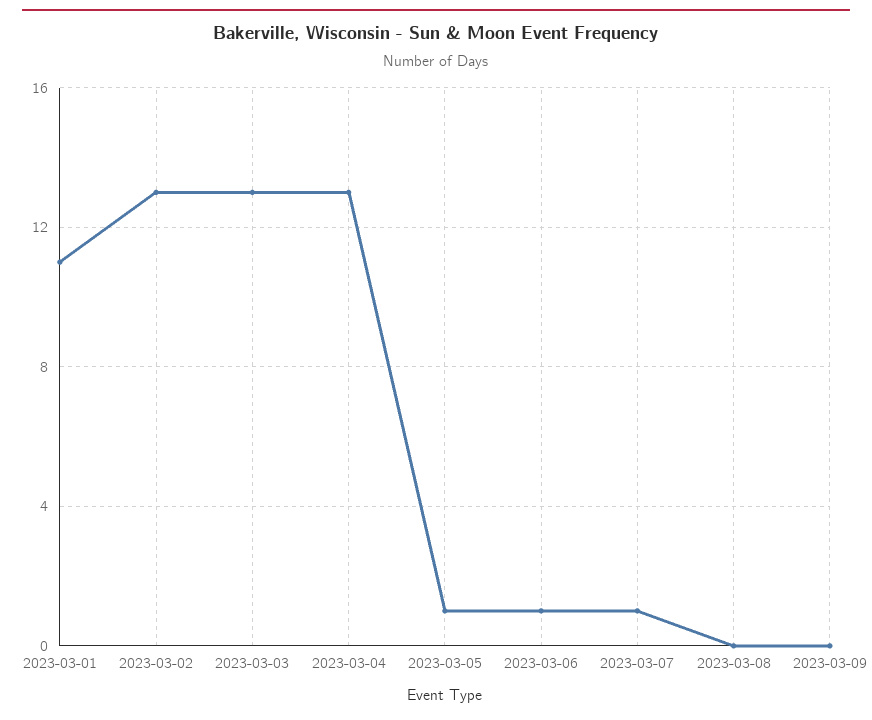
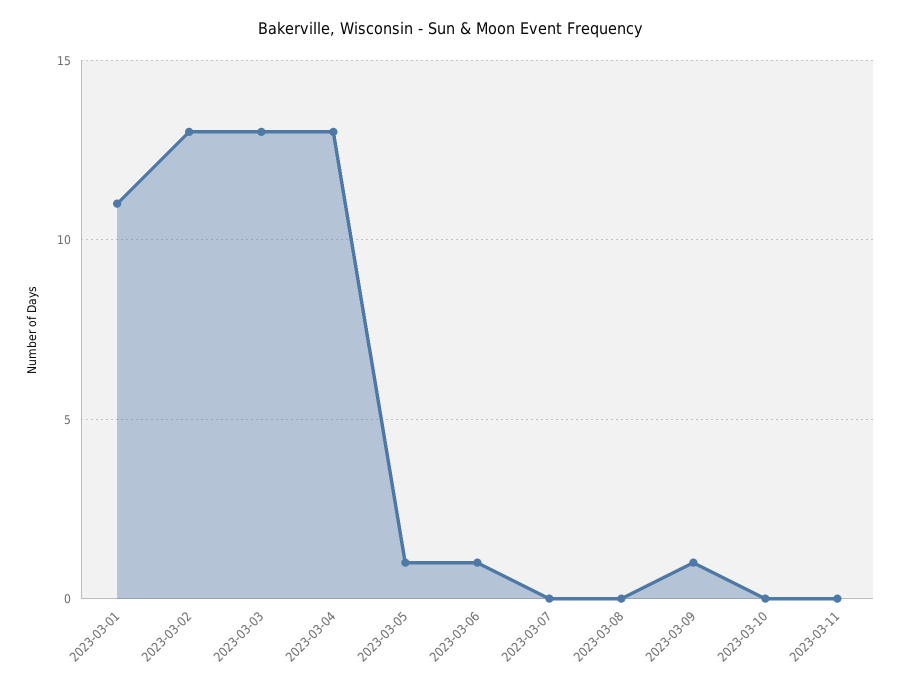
2023-03-07: 1 -> 0
2023-03-09: 0 -> 1
2023-03-10: none -> 0
2023-03-11: none -> 0

